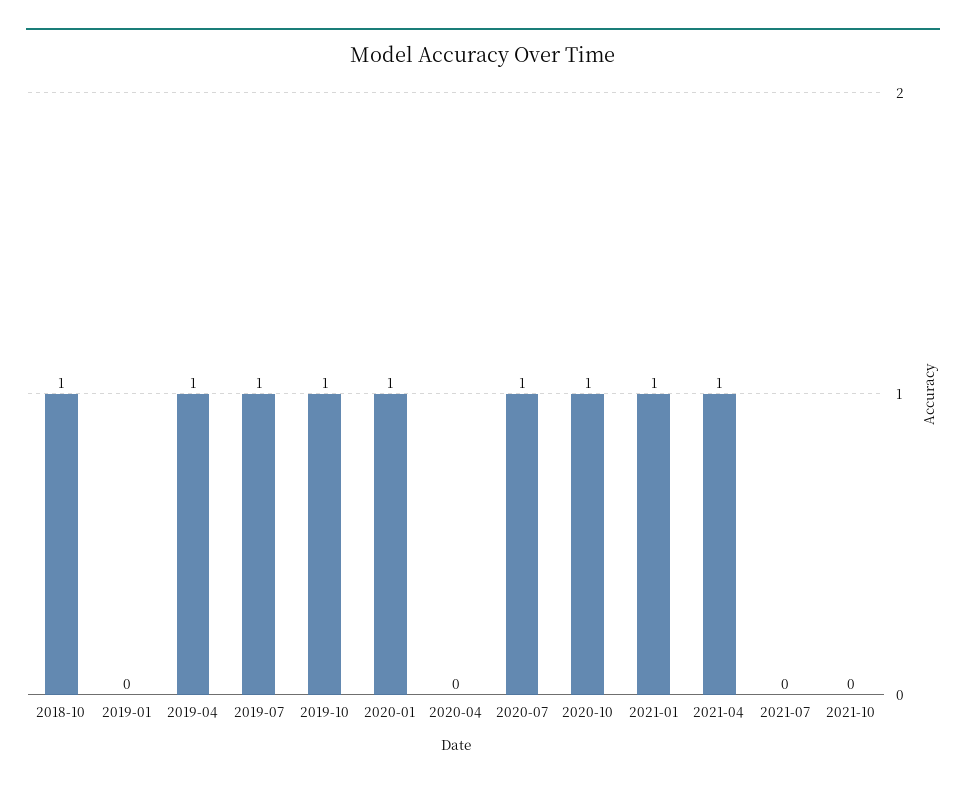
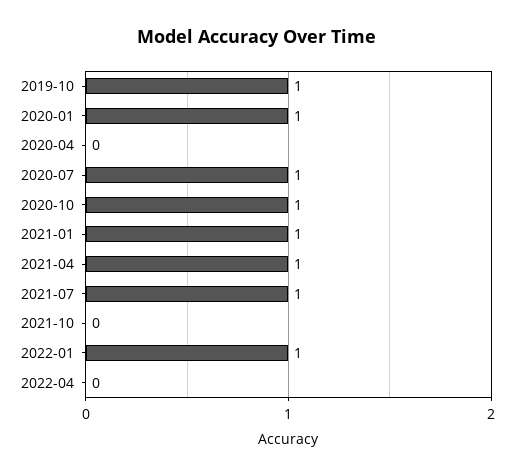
2018-10: 1 -> none
2019-01: 0 -> none
2019-04: 1 -> none
2019-07: 1 -> none
2021-07: 0 -> 1
2022-01: none -> 1
2022-04: none -> 0

